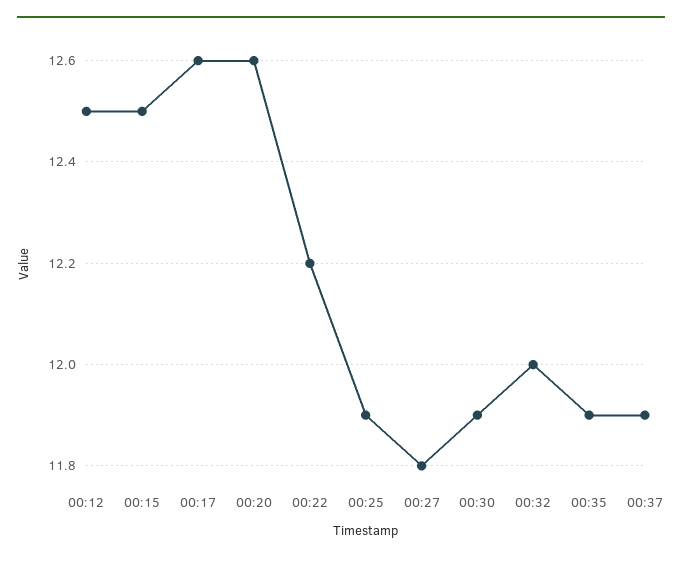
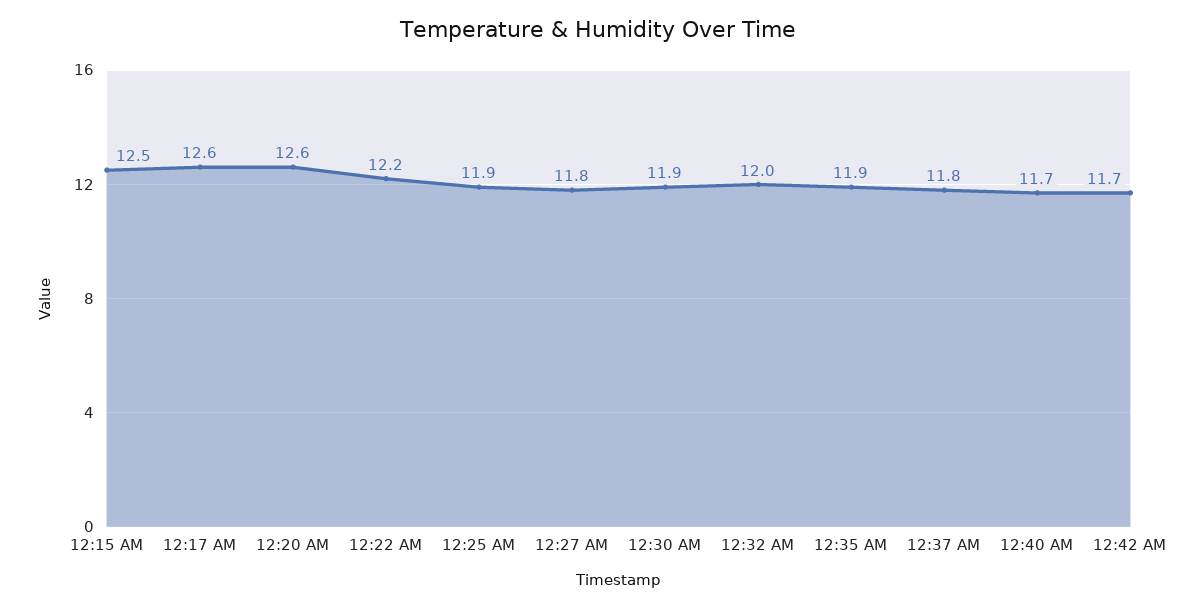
00:12: 12.5 -> none
00:37: 11.9 -> 11.8
12:40 AM: none -> 11.7
12:42 AM: none -> 11.7

